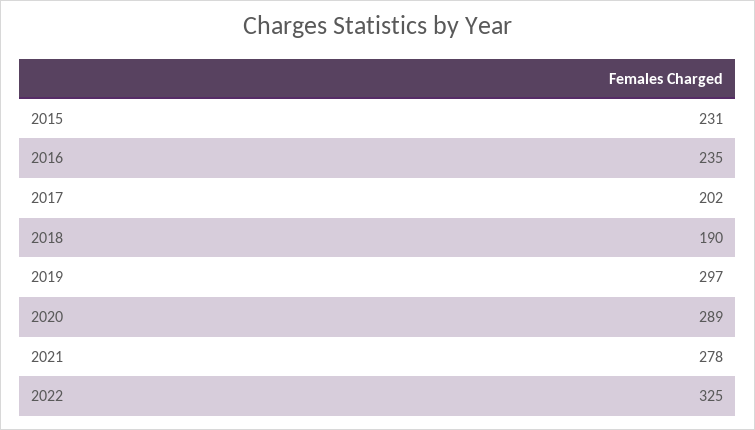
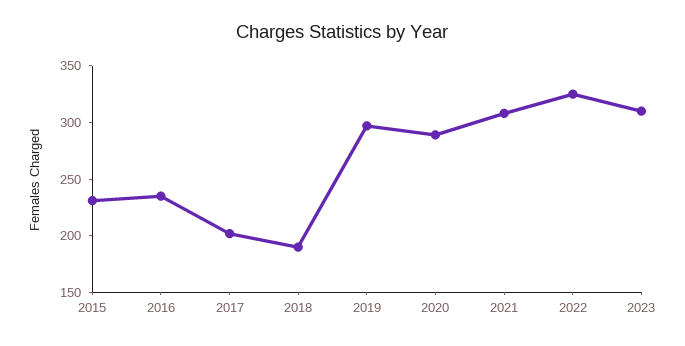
2021: 278 -> 310
2023: none -> 310

